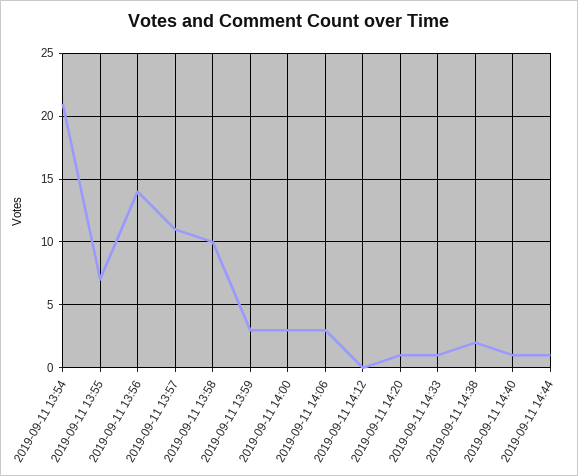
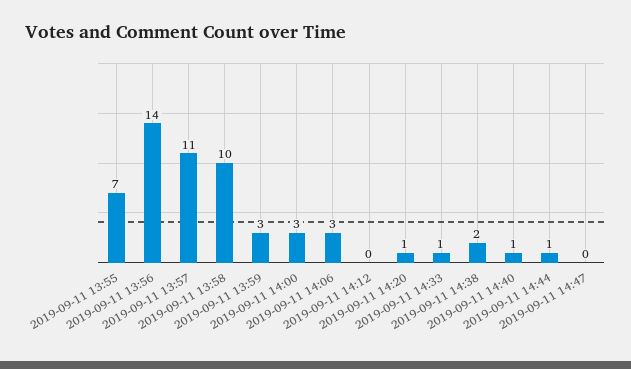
2019-09-11 13:54: 21 -> none
2019-09-11 14:47: none -> 0

